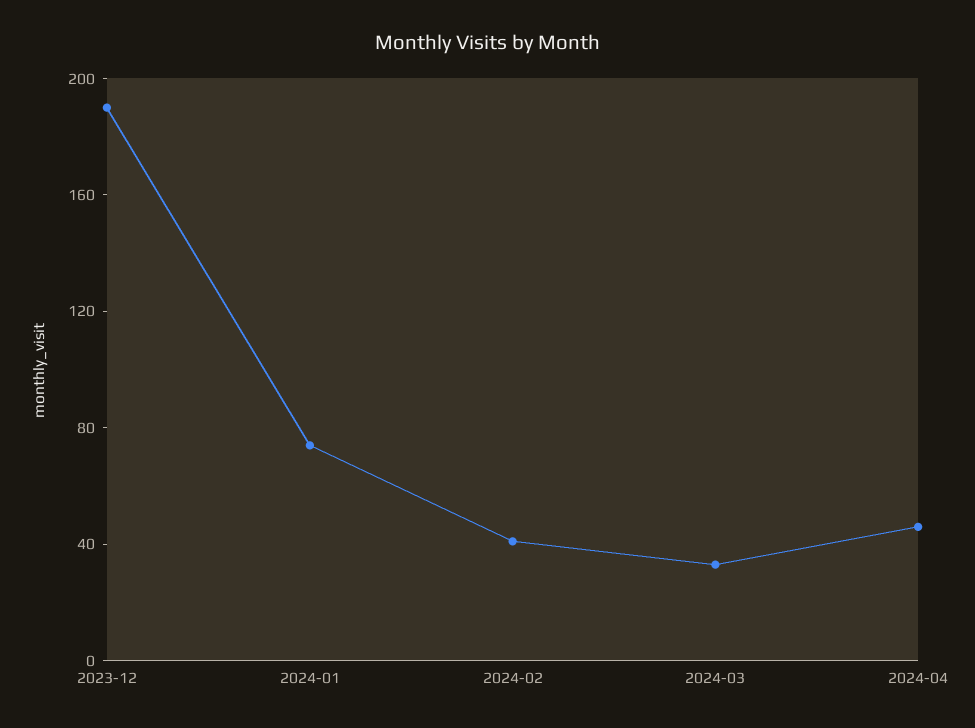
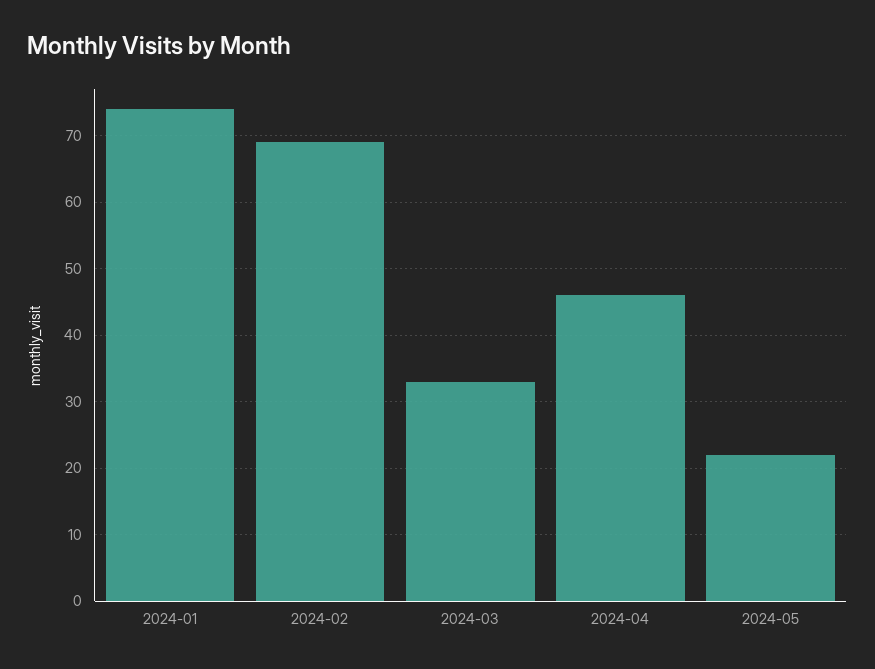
2023-12: 190 -> none
2024-02: 40 -> 69
2024-05: none -> 22

